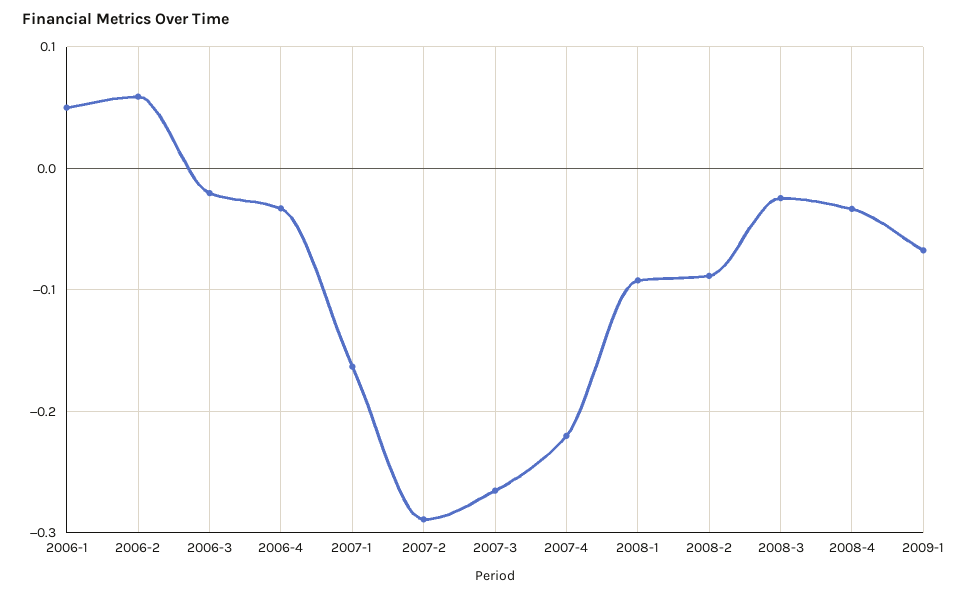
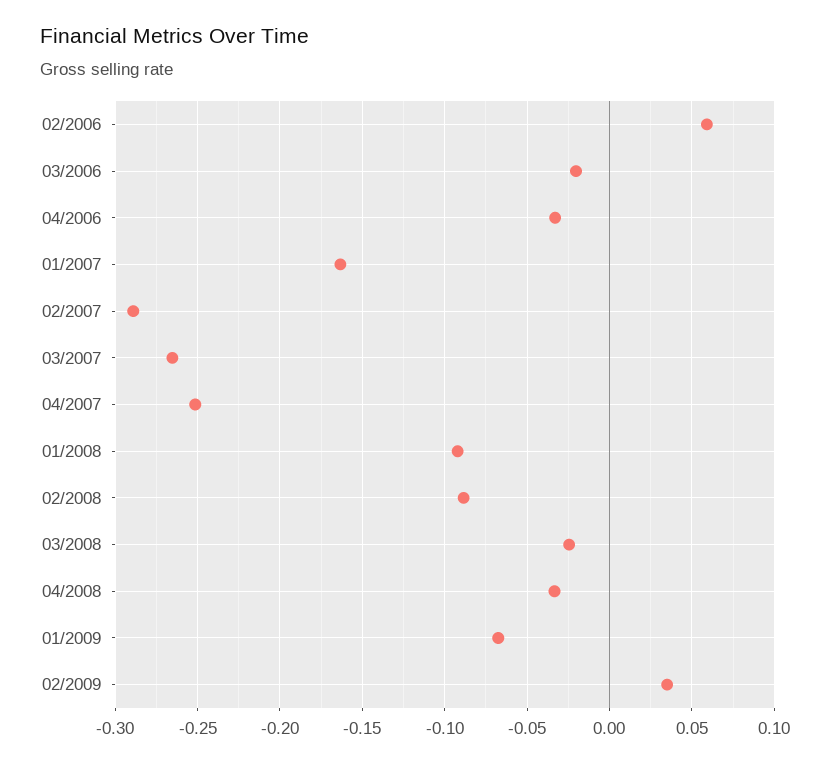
2006-1: 0.05 -> none
2007-4: -0.22 -> -0.25
02/2009: none -> 0.035

